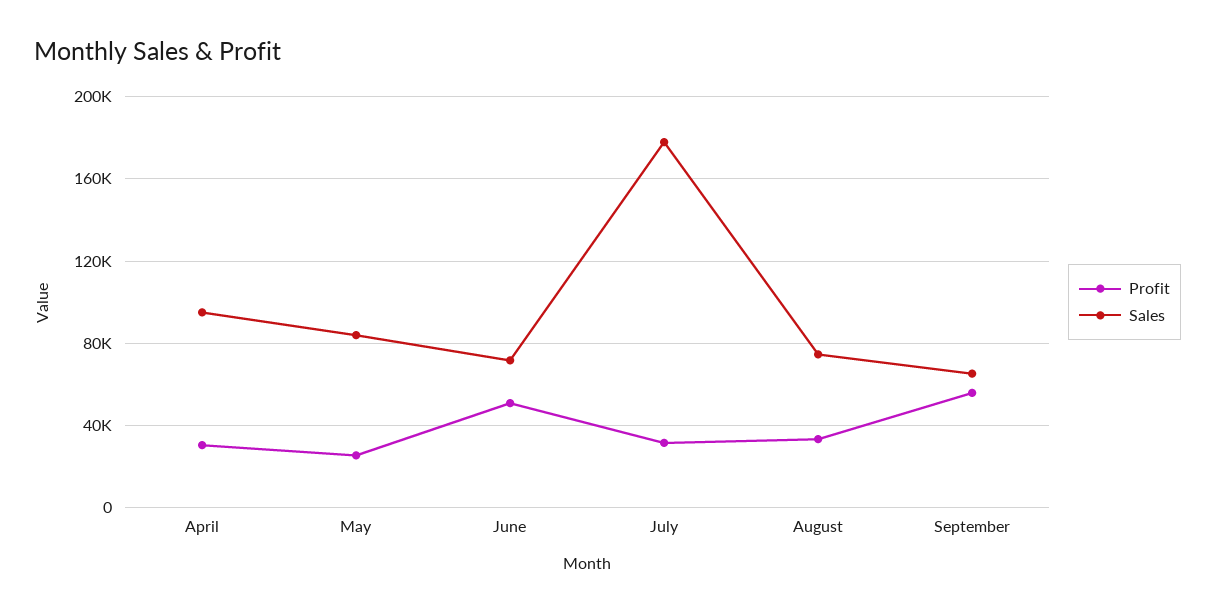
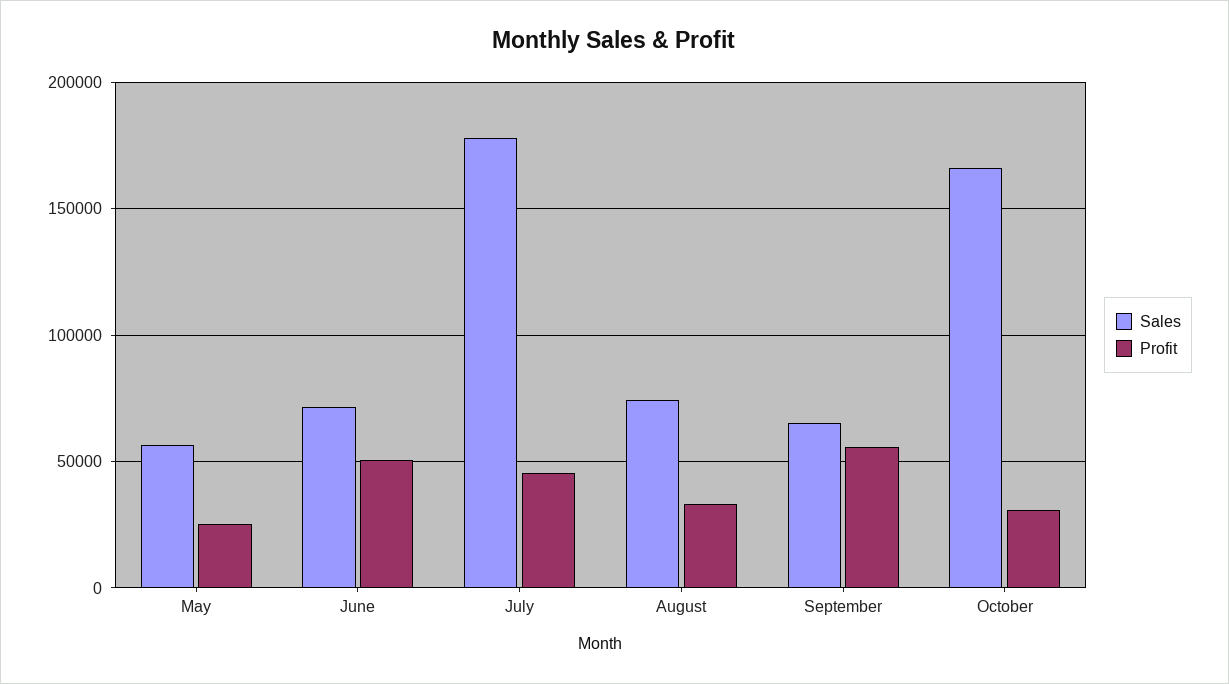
Profit, April: 30000 -> none
Sales, April: 95000 -> none
Sales, May: 85000 -> 55000
Profit, July: 30000 -> 45000
Sales, October: none -> 165000
Profit, October: none -> 30000

